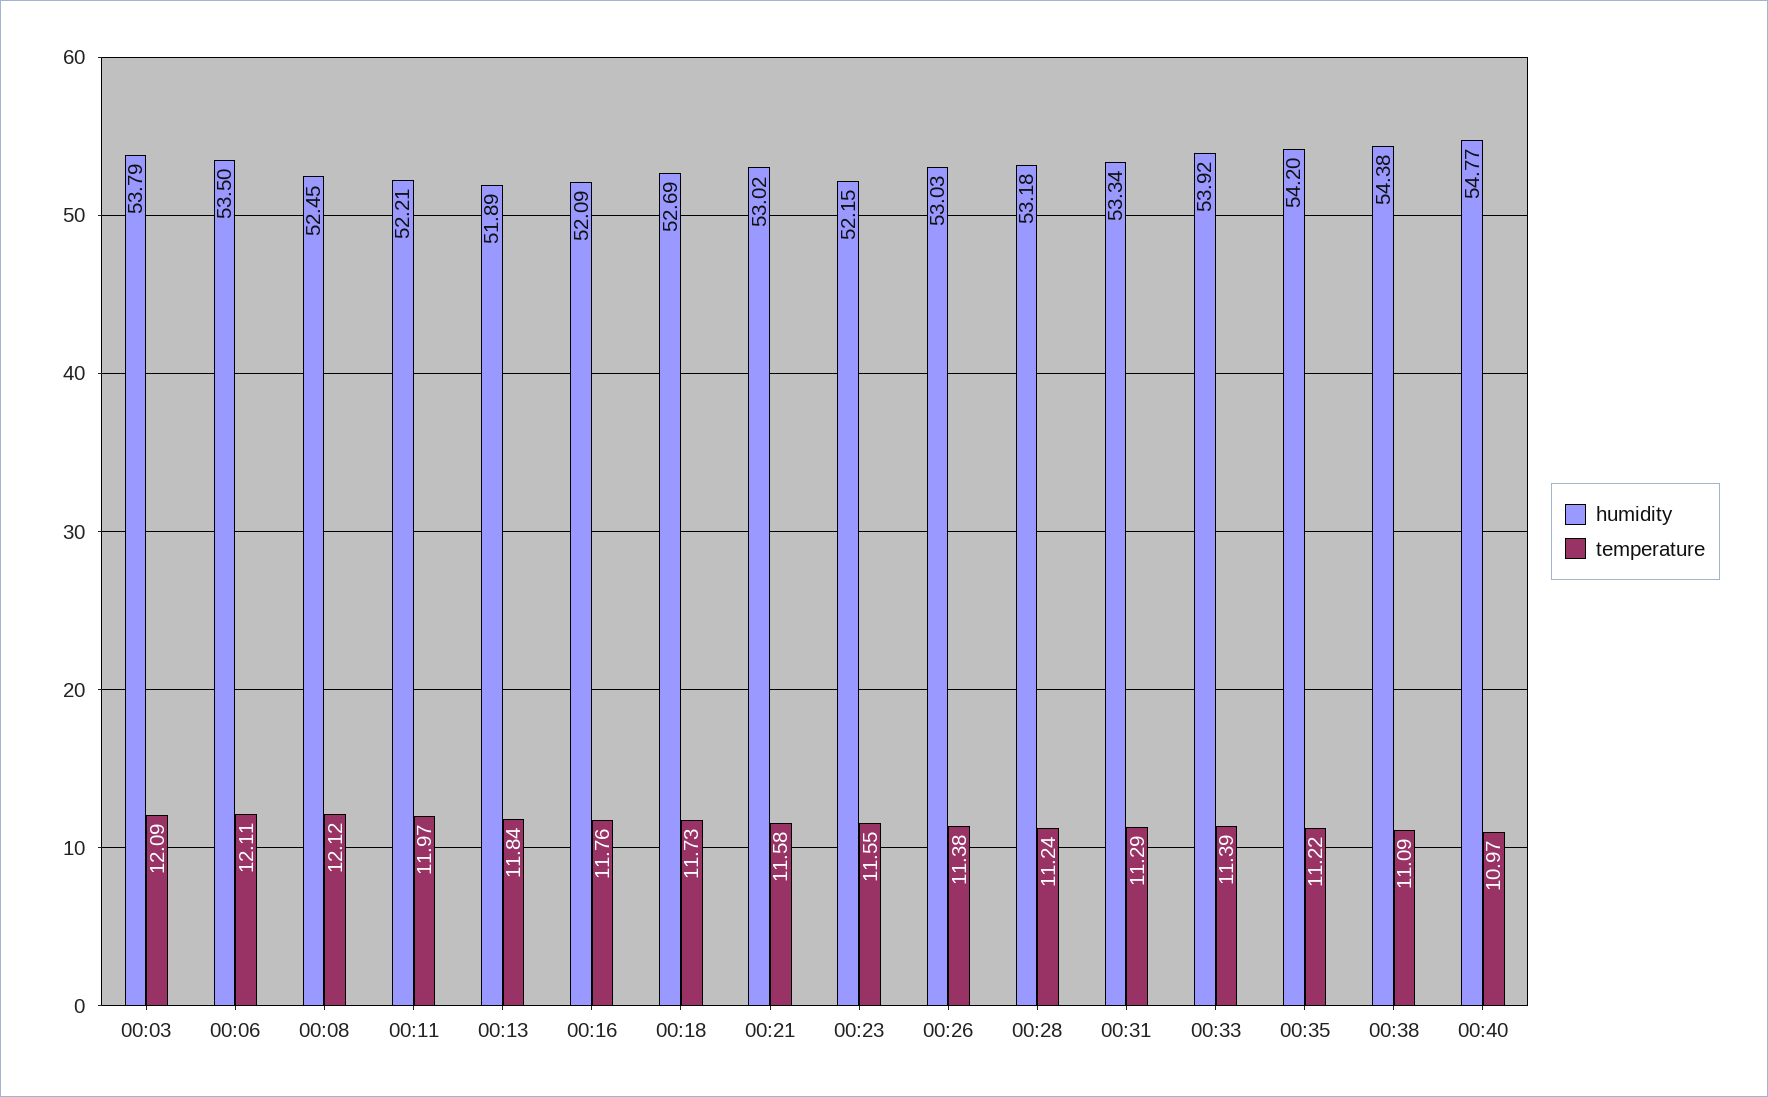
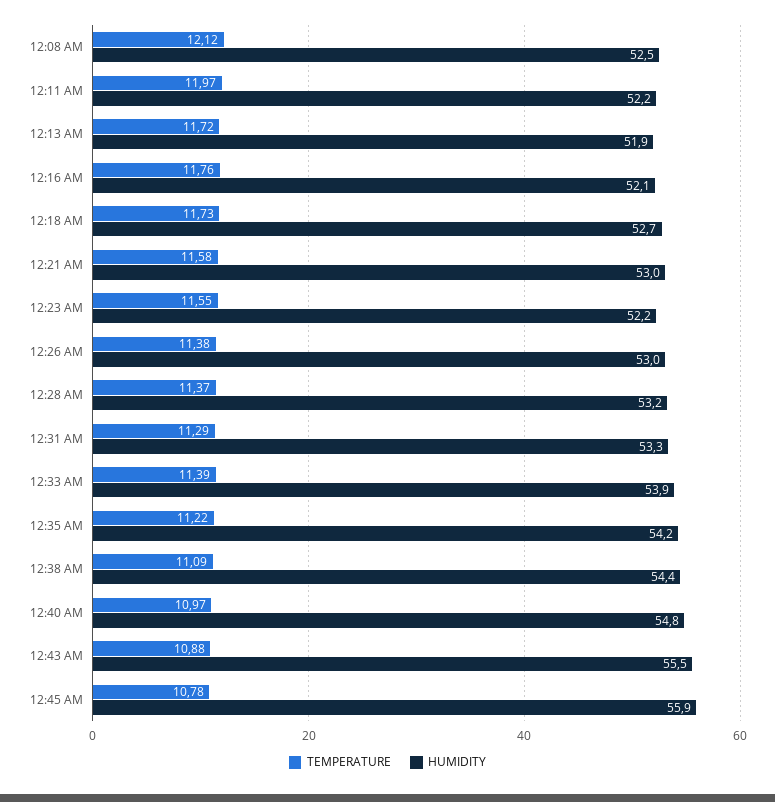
humidity, 00:03: 53.79 -> none
temperature, 00:03: 12.09 -> none
humidity, 00:06: 53.5 -> none
temperature, 00:06: 12.11 -> none
temperature, 00:13: 11.84 -> 11.72
temperature, 00:28: 11.24 -> 11.37
temperature, 12:43 AM: none -> 10.88
humidity, 12:43 AM: none -> 55.5
temperature, 12:45 AM: none -> 10.78
humidity, 12:45 AM: none -> 55.9

